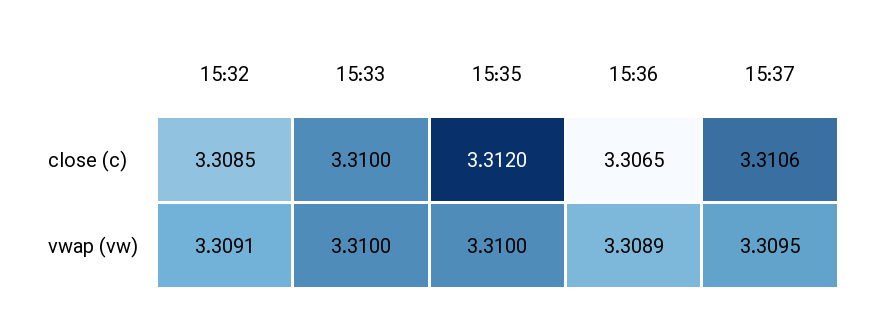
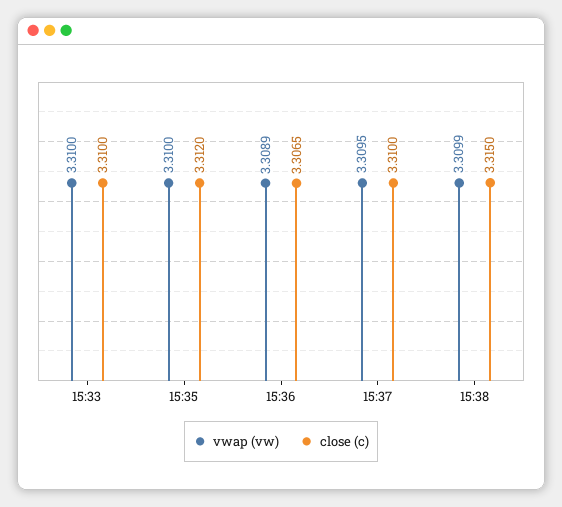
close (c), 15:32: 3.3085 -> none
close (c), 15:37: 3.3106 -> 3.31
vwap (vw), 15:32: 3.3091 -> none
vwap (vw), 15:38: none -> 3.3099
close (c), 15:38: none -> 3.315

